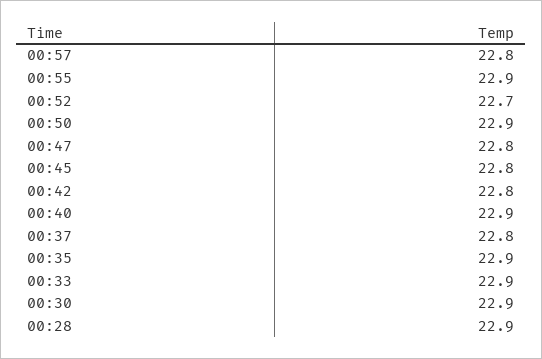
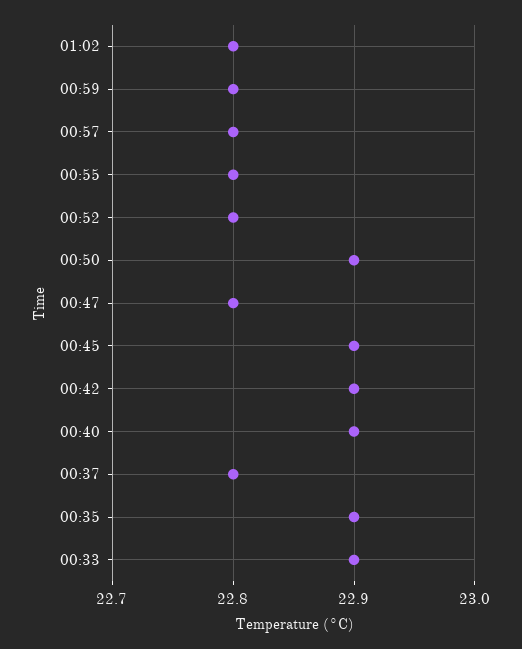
00:55: 22.9 -> 22.8
00:52: 22.7 -> 22.8
00:45: 22.8 -> 22.9
00:42: 22.8 -> 22.9
00:30: 22.9 -> none
00:28: 22.9 -> none
01:02: none -> 22.8
00:59: none -> 22.8

